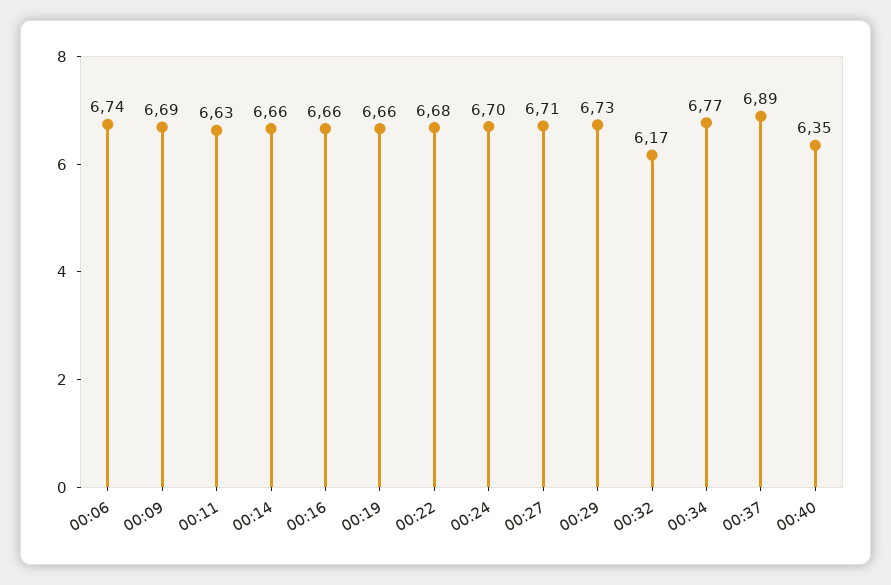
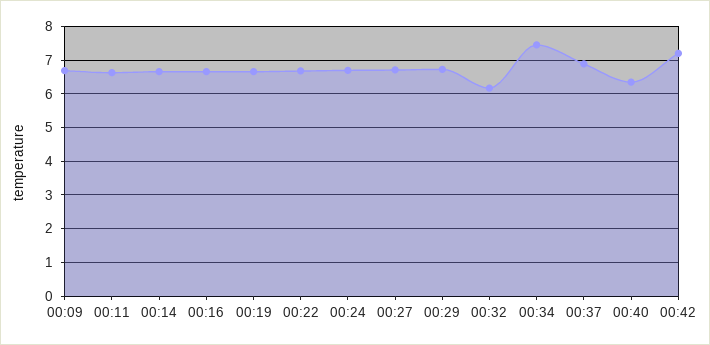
00:06: 6.74 -> none
00:34: 6.77 -> 7.4
00:42: none -> 7.2

